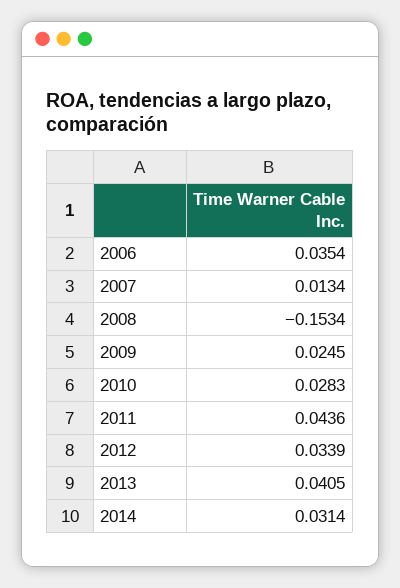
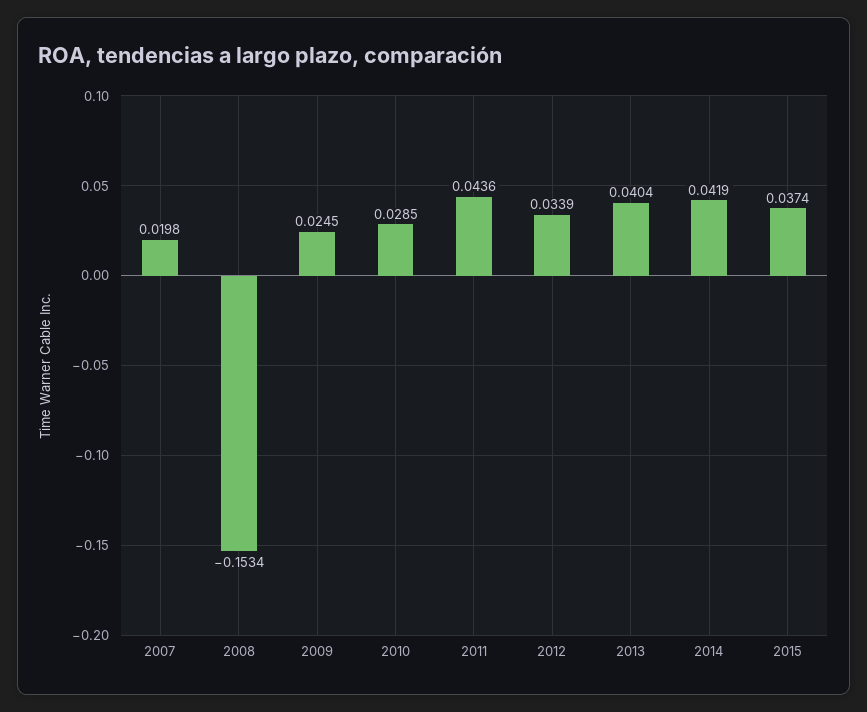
2006: 0.0354 -> none
2007: 0.0134 -> 0.0198
2010: 0.0283 -> 0.0285
2013: 0.0405 -> 0.0404
2014: 0.0314 -> 0.0419
2015: none -> 0.0374

